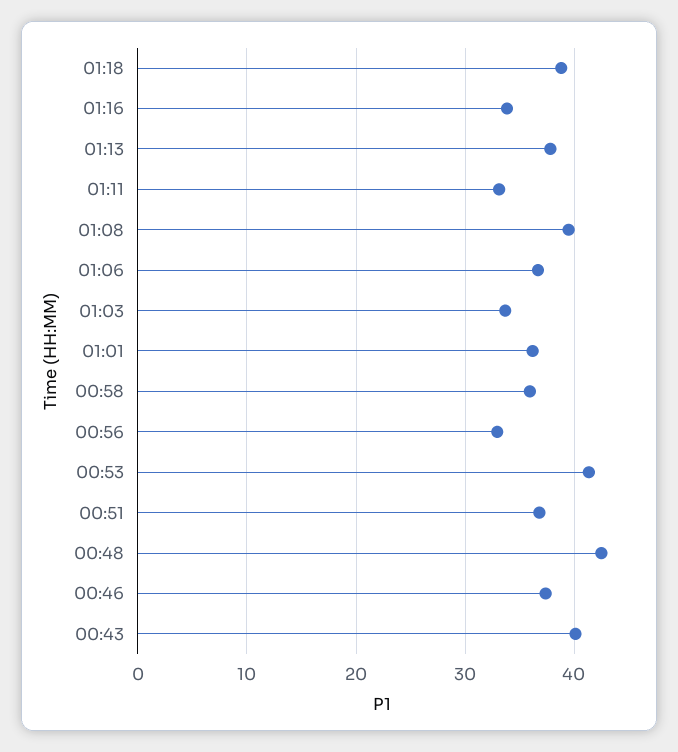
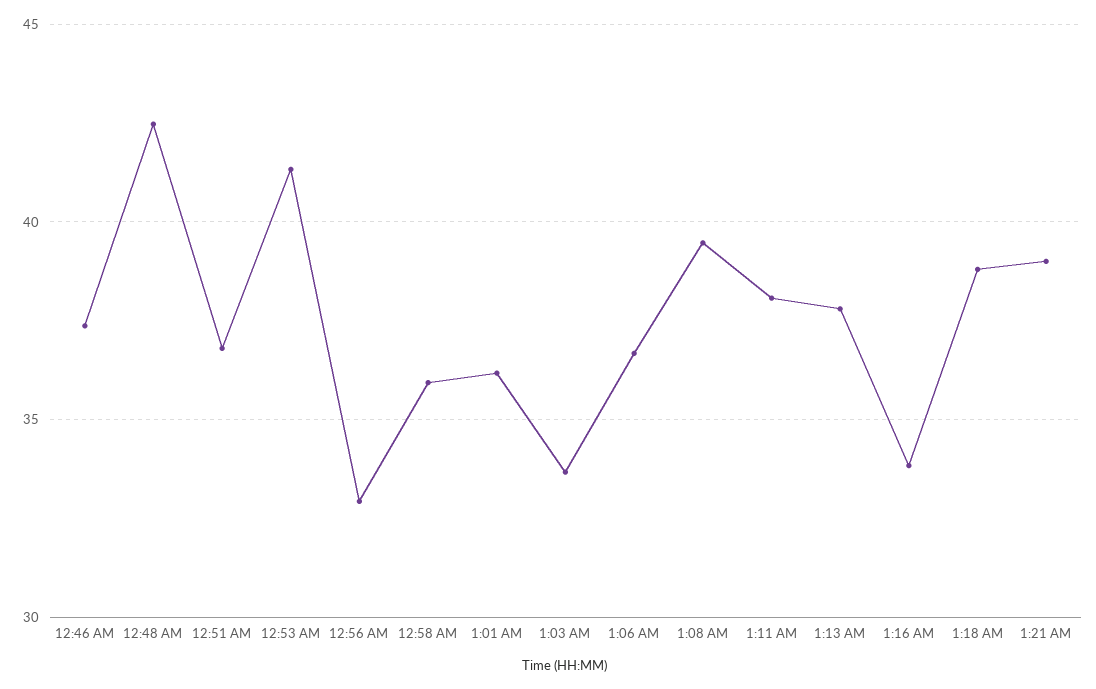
01:11: 33 -> 38
00:43: 40 -> none
1:21 AM: none -> 39

